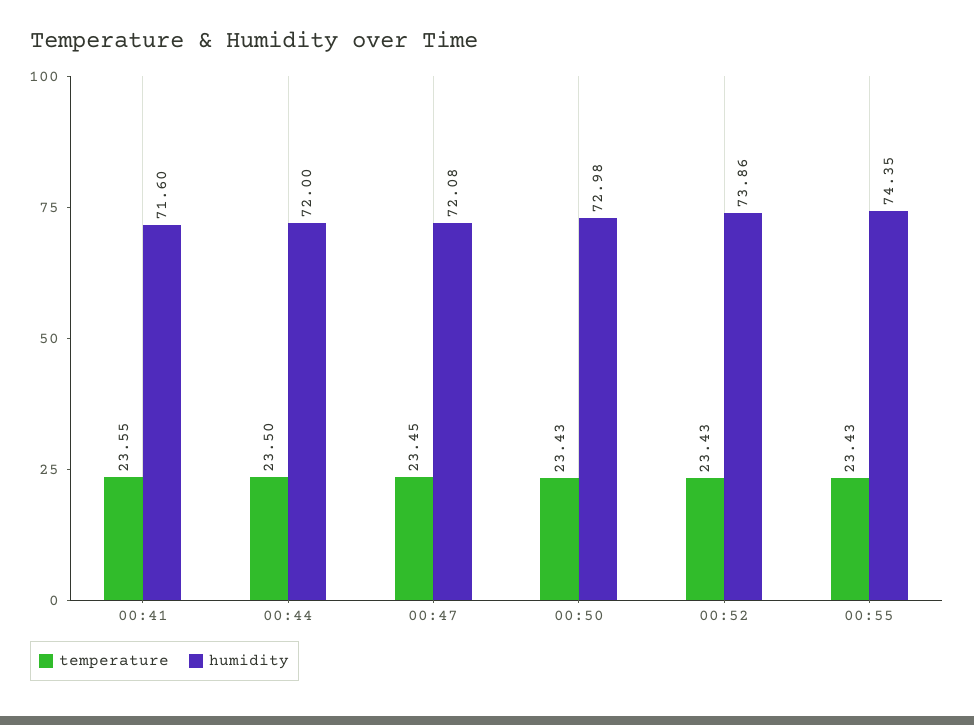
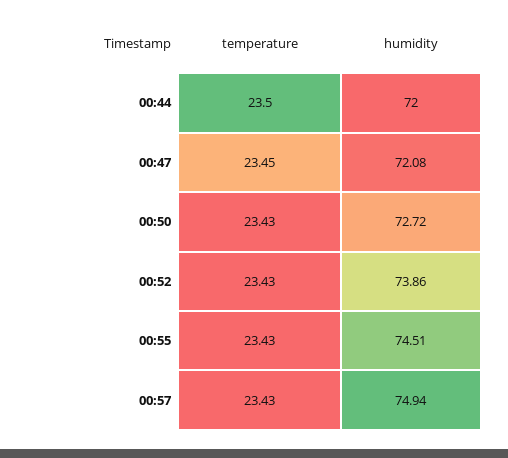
temperature, 00:41: 23.55 -> none
humidity, 00:41: 71.6 -> none
humidity, 00:50: 72.98 -> 72.72
humidity, 00:55: 74.35 -> 74.51
temperature, 00:57: none -> 23.43
humidity, 00:57: none -> 74.94

